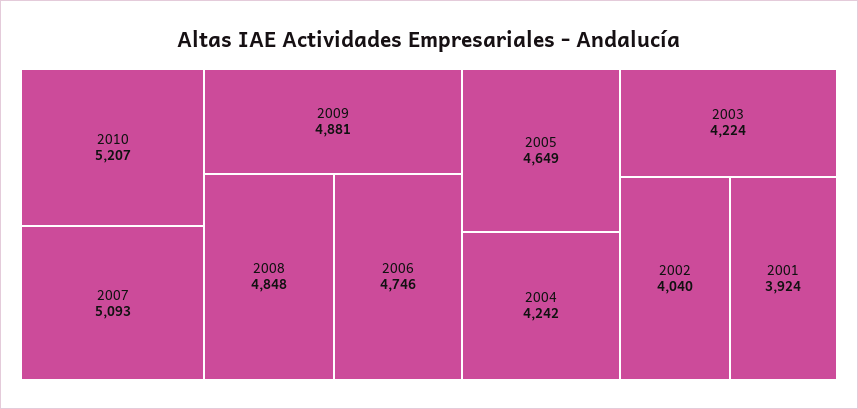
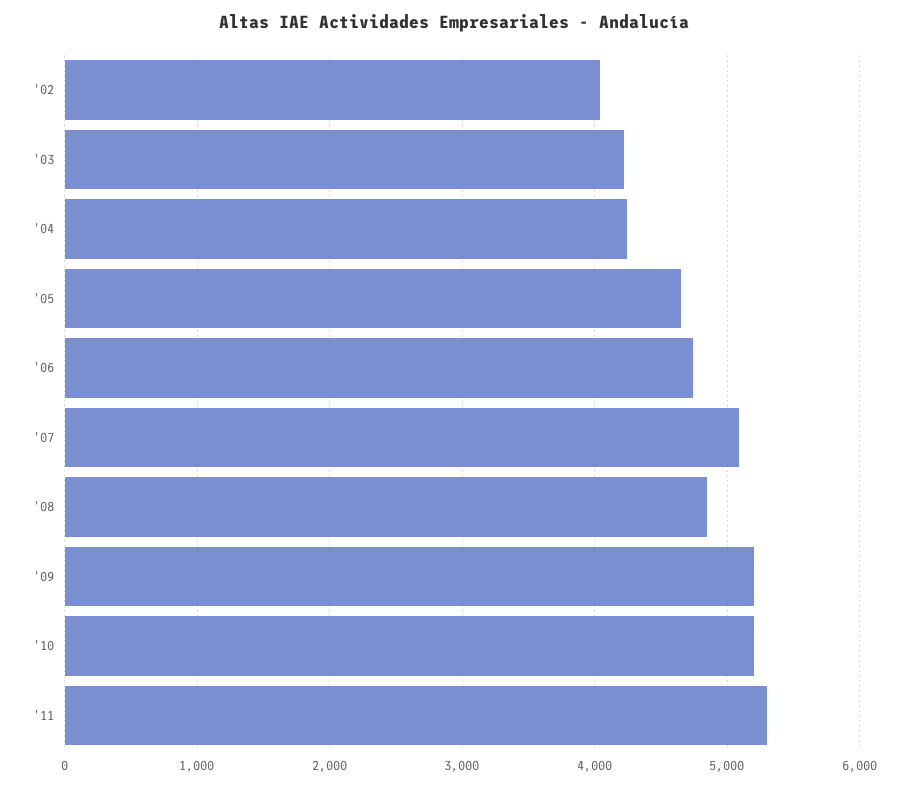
2009: 4881 -> 5200
2001: 3924 -> none
'11: none -> 5300

